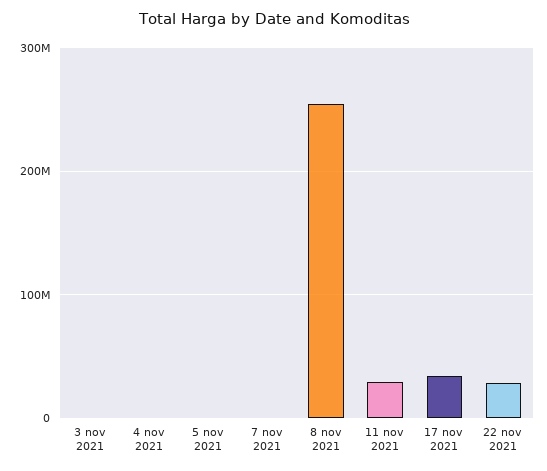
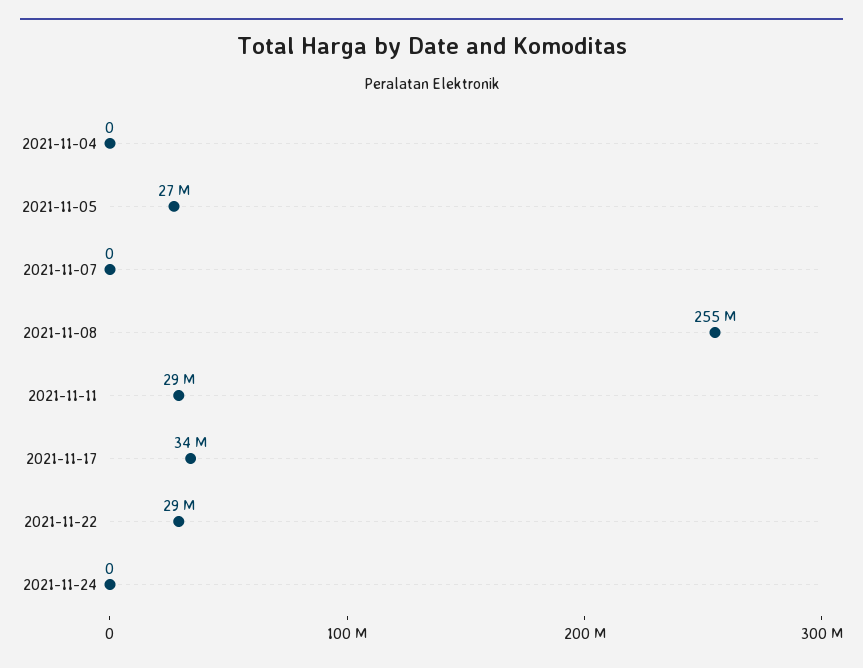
3 nov 2021: 0 -> none
5 nov 2021: 0 -> 27000000
2021-11-24: none -> 0

